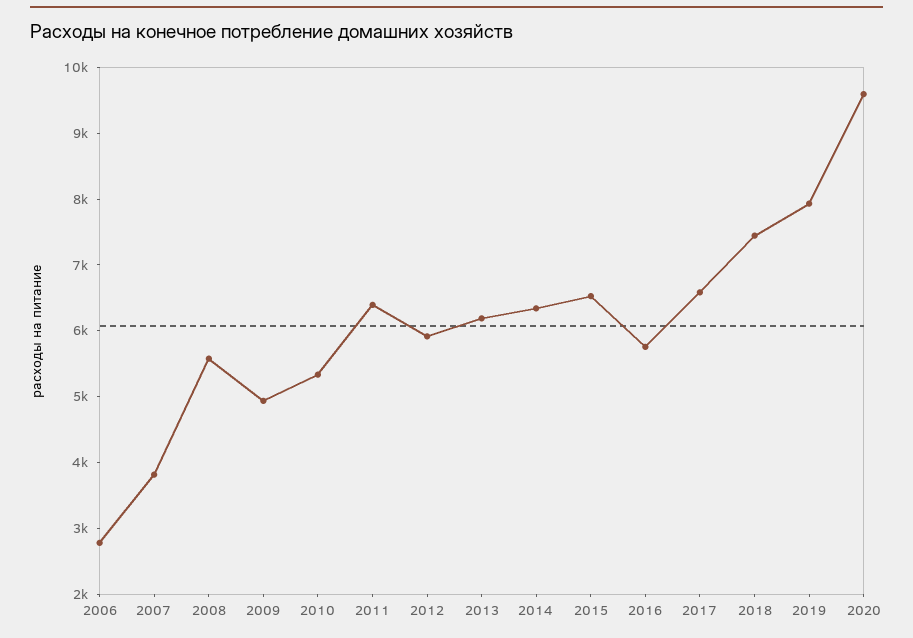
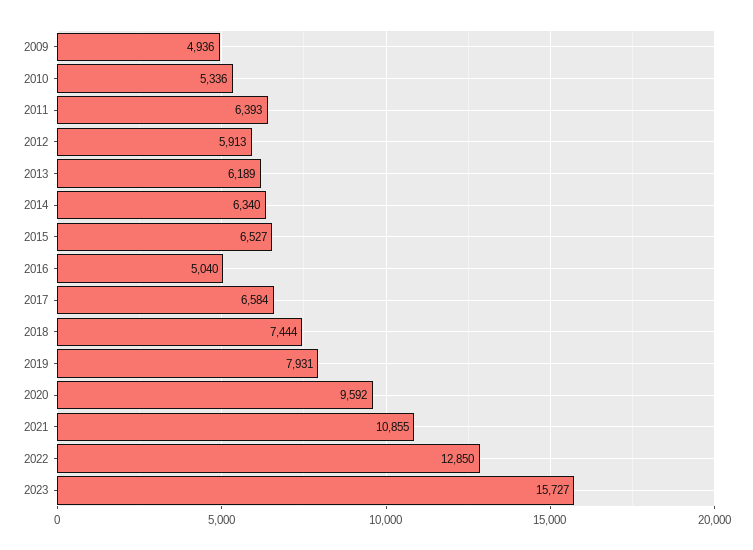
2006: 2800 -> none
2007: 3800 -> none
2008: 5600 -> none
2016: 5800 -> 5040
2021: none -> 10855
2022: none -> 12850
2023: none -> 15727

